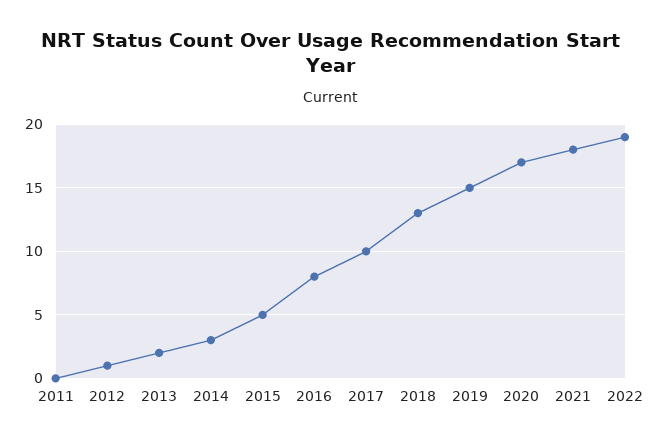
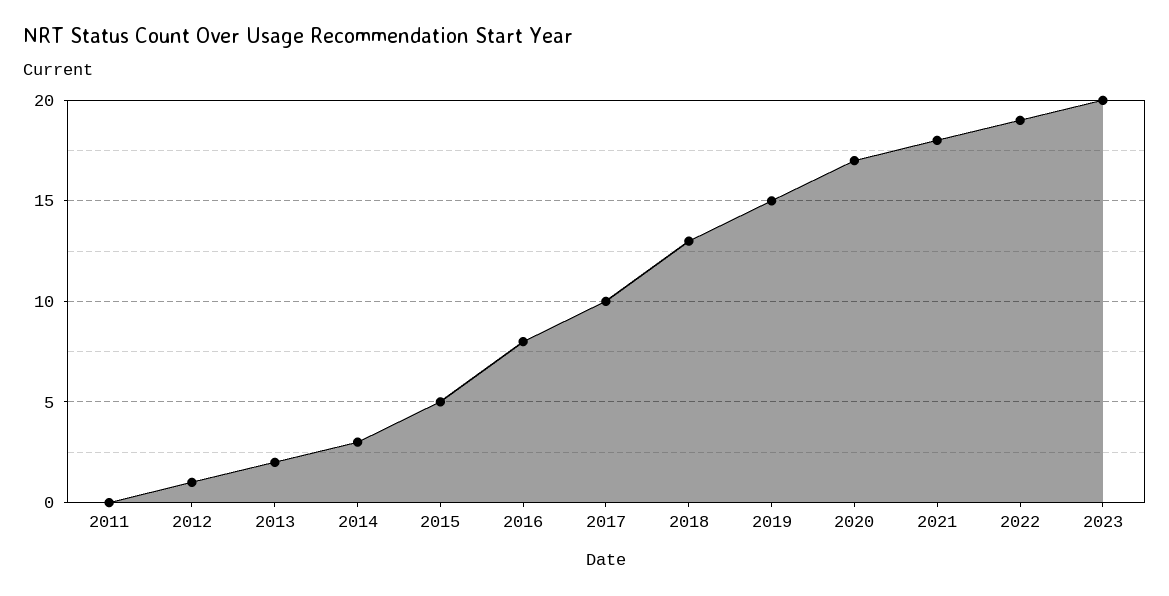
2023: none -> 20

